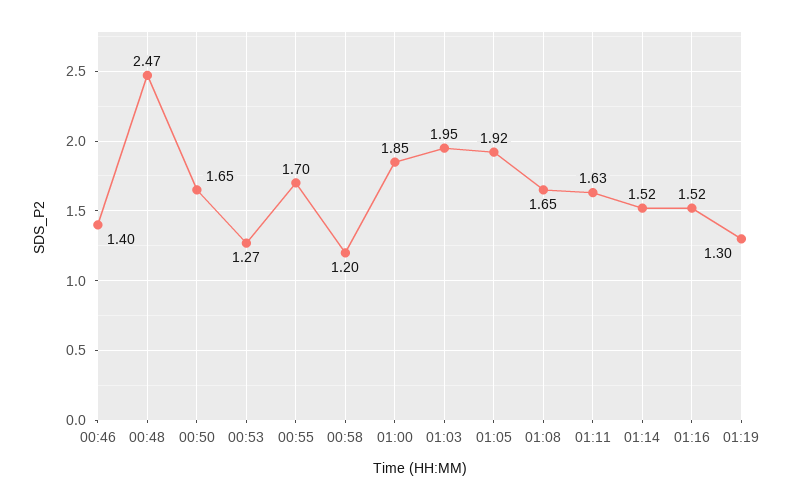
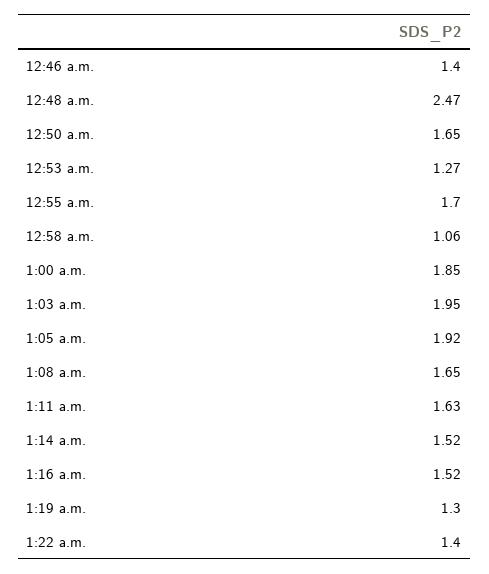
00:58: 1.2 -> 1.06
1:22 a.m.: none -> 1.4

